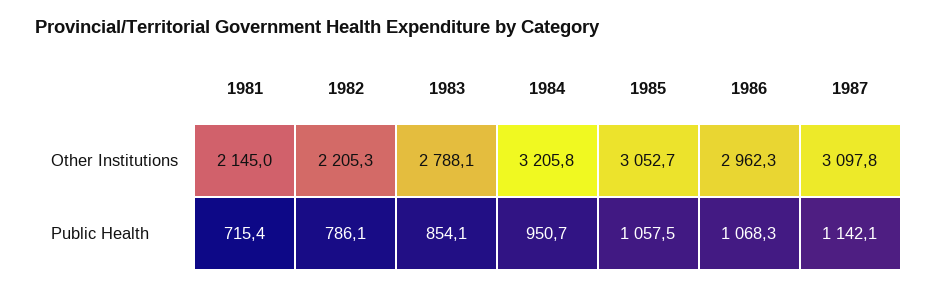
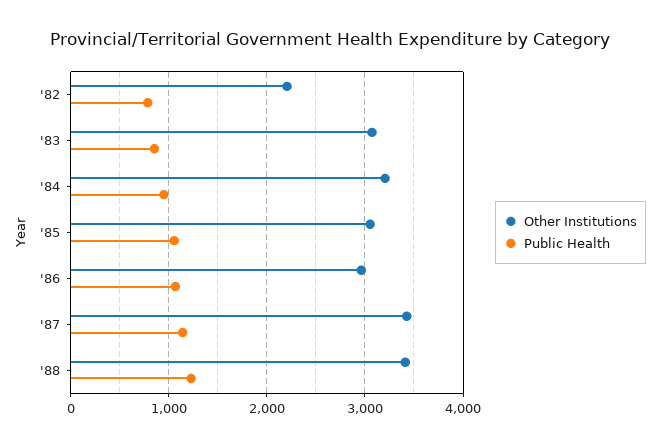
Other Institutions, 1981: 2145 -> none
Other Institutions, 1983: 2788.1 -> 3100
Other Institutions, 1987: 3097.8 -> 3400
Public Health, 1981: 715.4 -> none
Other Institutions, '88: none -> 3400
Public Health, '88: none -> 1200

